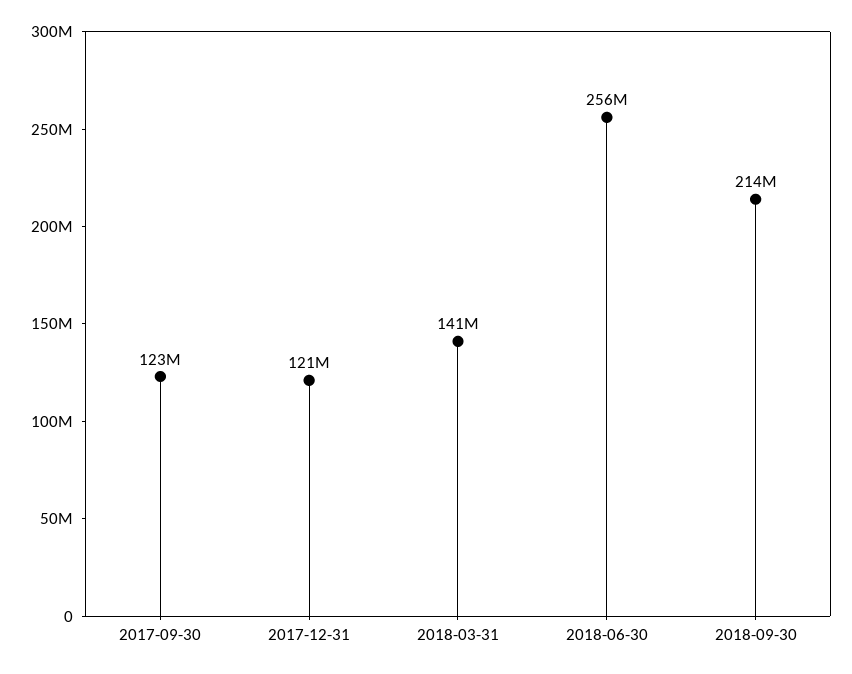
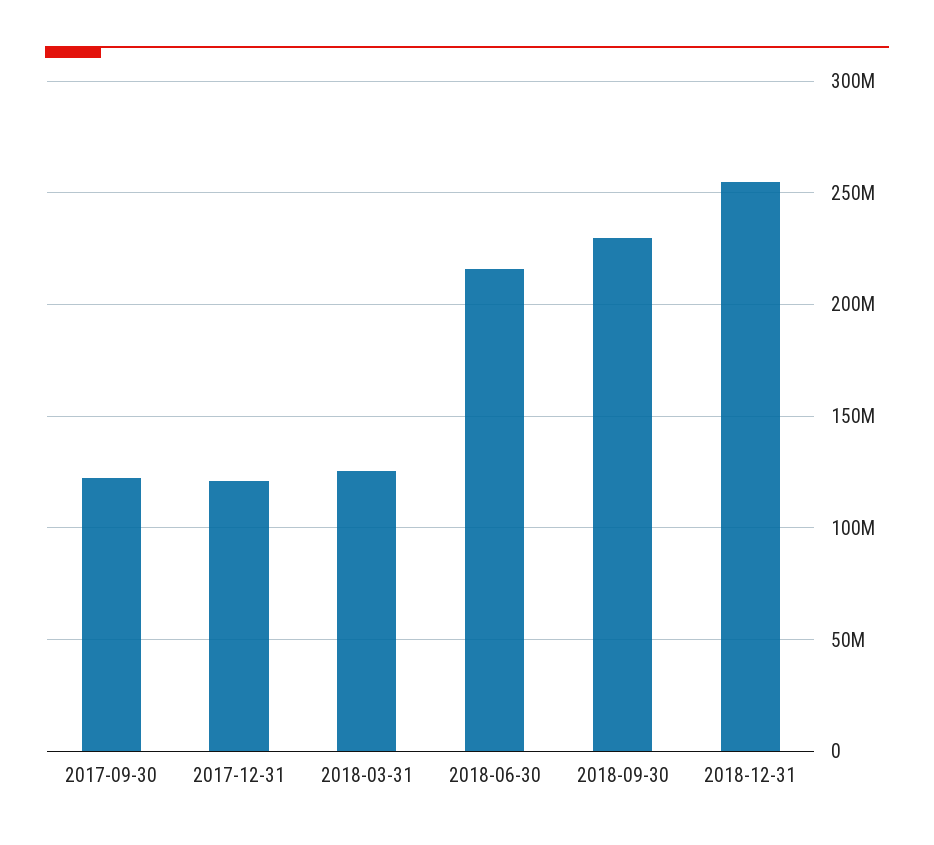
2018-03-31: 141000000 -> 125000000
2018-06-30: 256000000 -> 215000000
2018-09-30: 214000000 -> 230000000
2018-12-31: none -> 255000000

